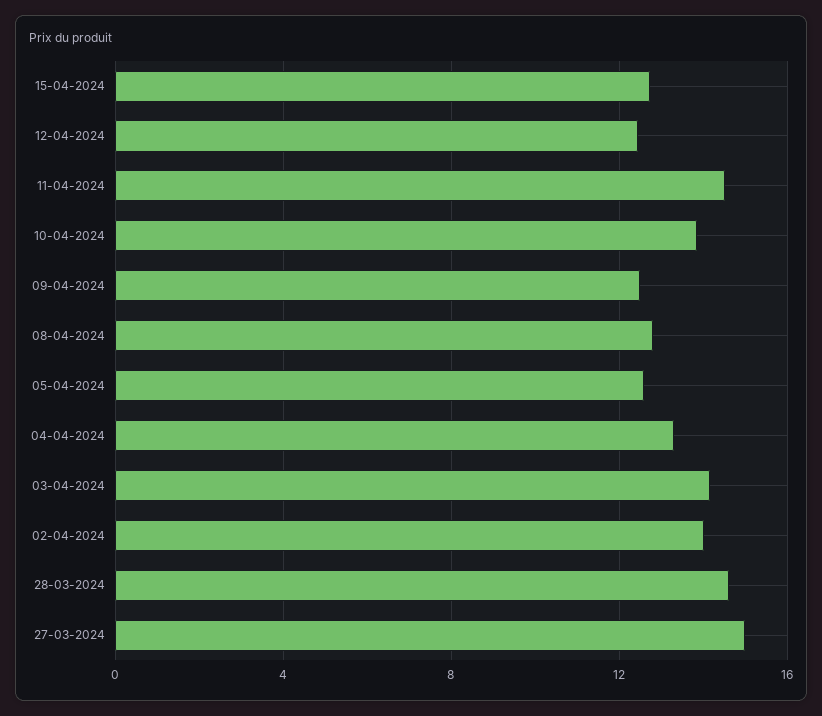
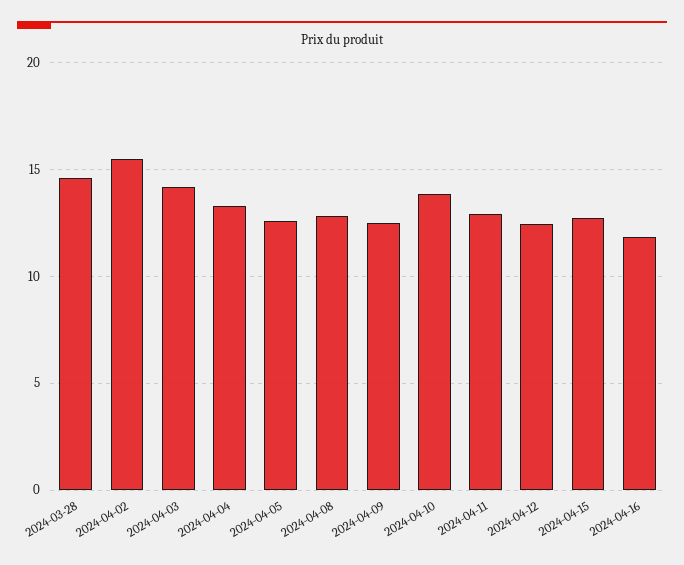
11-04-2024: 14.5 -> 13
02-04-2024: 14 -> 15.5
27-03-2024: 15 -> none
2024-04-16: none -> 12

